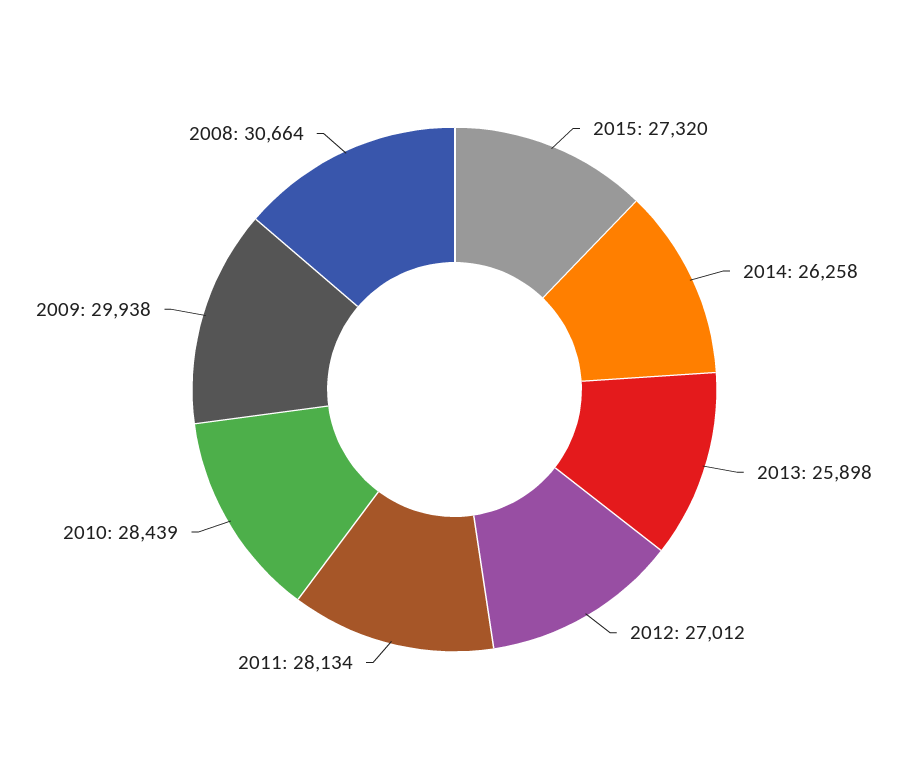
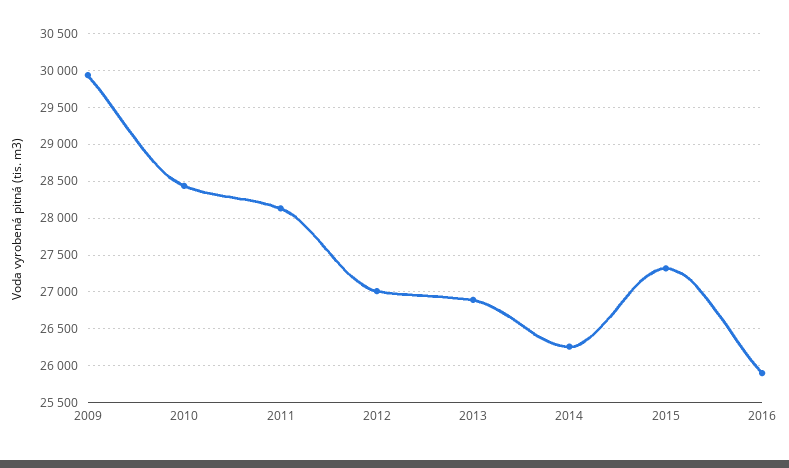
2013: 25898 -> 26900
2008: 30664 -> none
2016: none -> 25900

